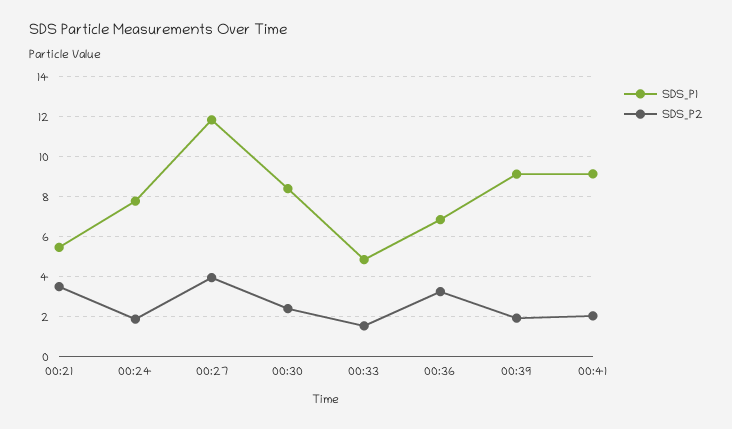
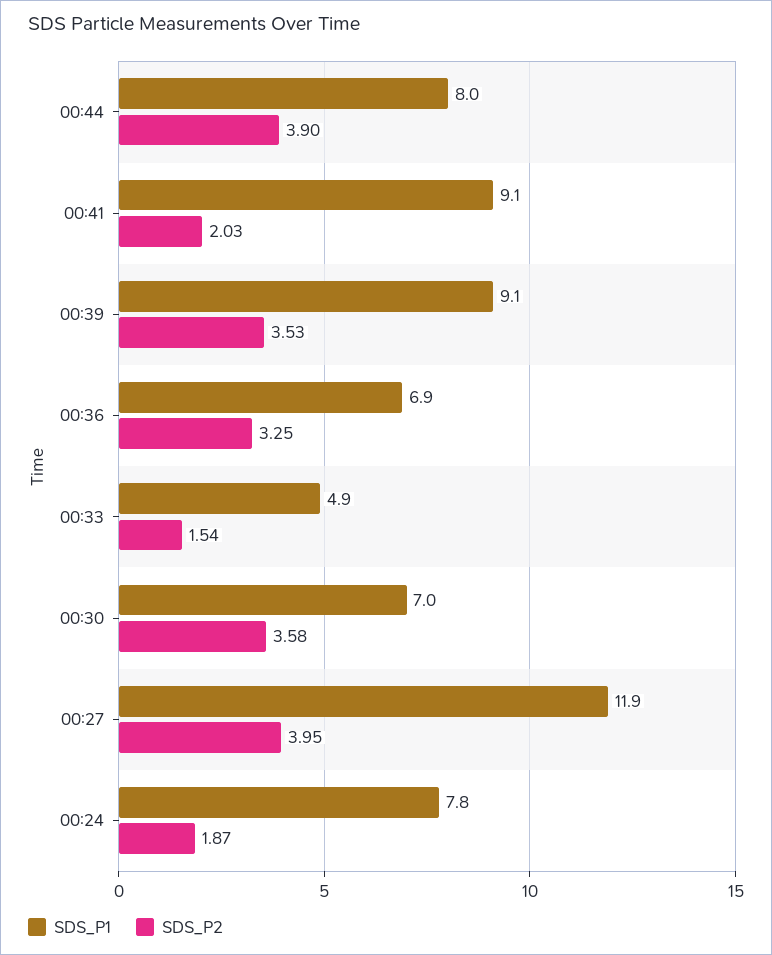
SDS_P1, 00:21: 5.5 -> none
SDS_P2, 00:21: 3.5 -> none
SDS_P1, 00:30: 8.5 -> 7
SDS_P2, 00:30: 2.5 -> 3.58
SDS_P2, 00:39: 2 -> 3.53
SDS_P1, 00:44: none -> 8
SDS_P2, 00:44: none -> 3.9

